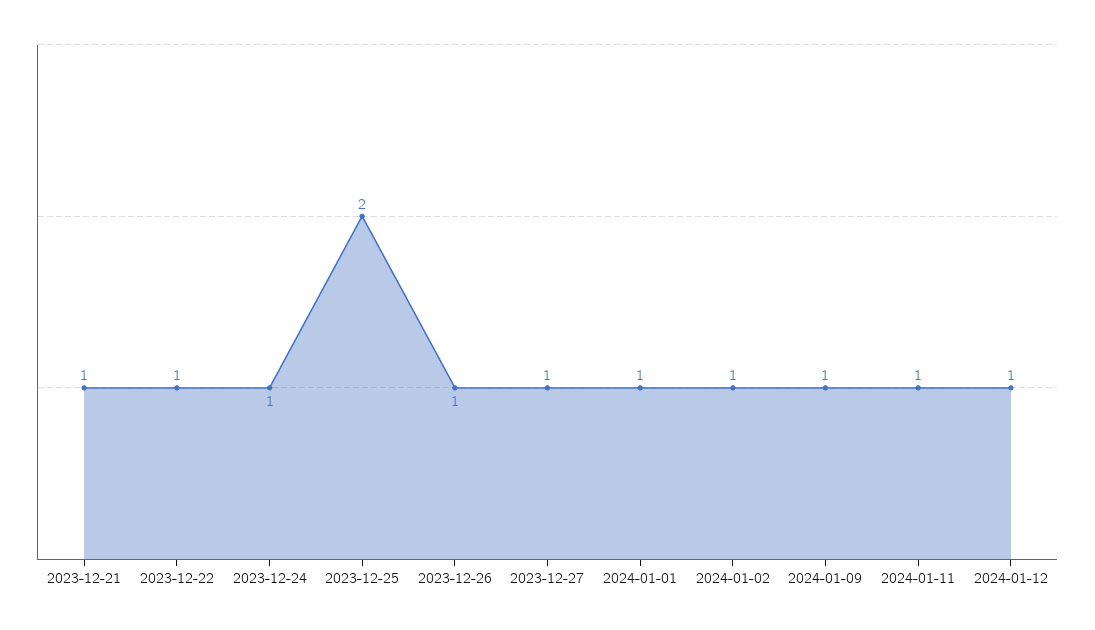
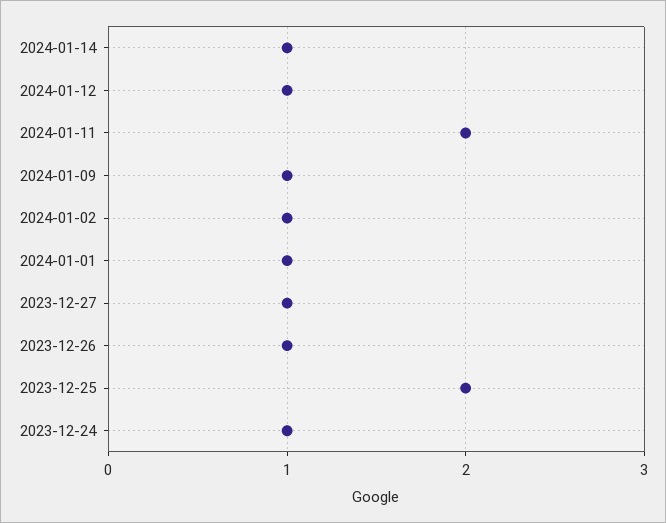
2023-12-21: 1 -> none
2023-12-22: 1 -> none
2024-01-11: 1 -> 2
2024-01-14: none -> 1

